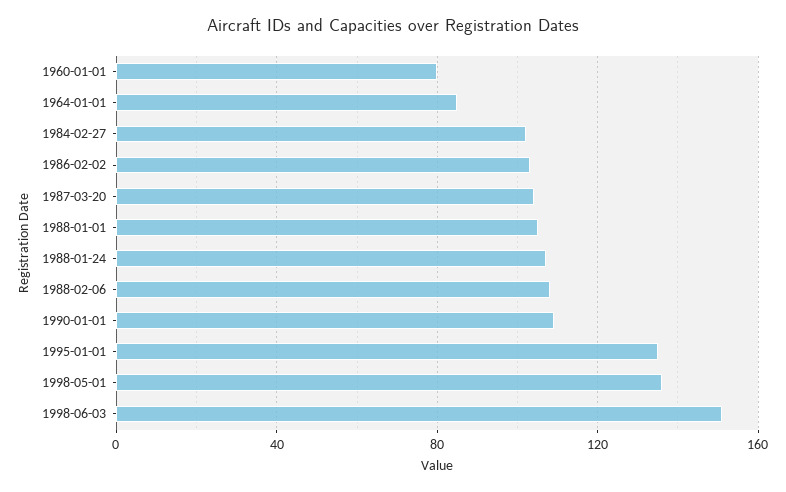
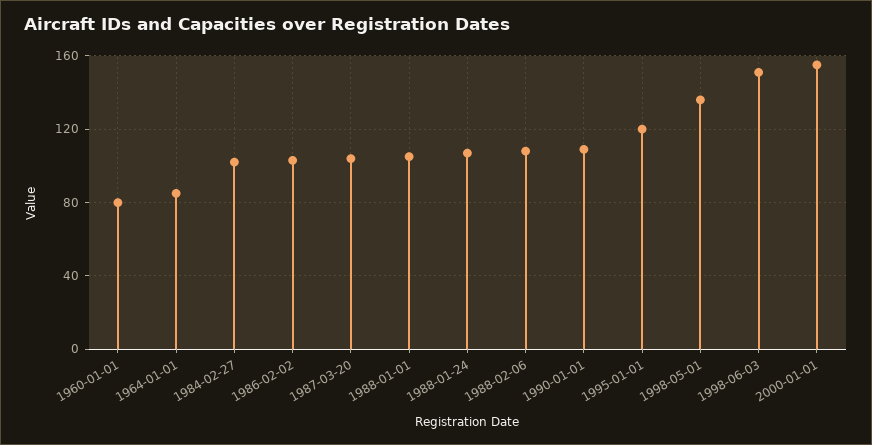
1995-01-01: 135 -> 120
2000-01-01: none -> 155

